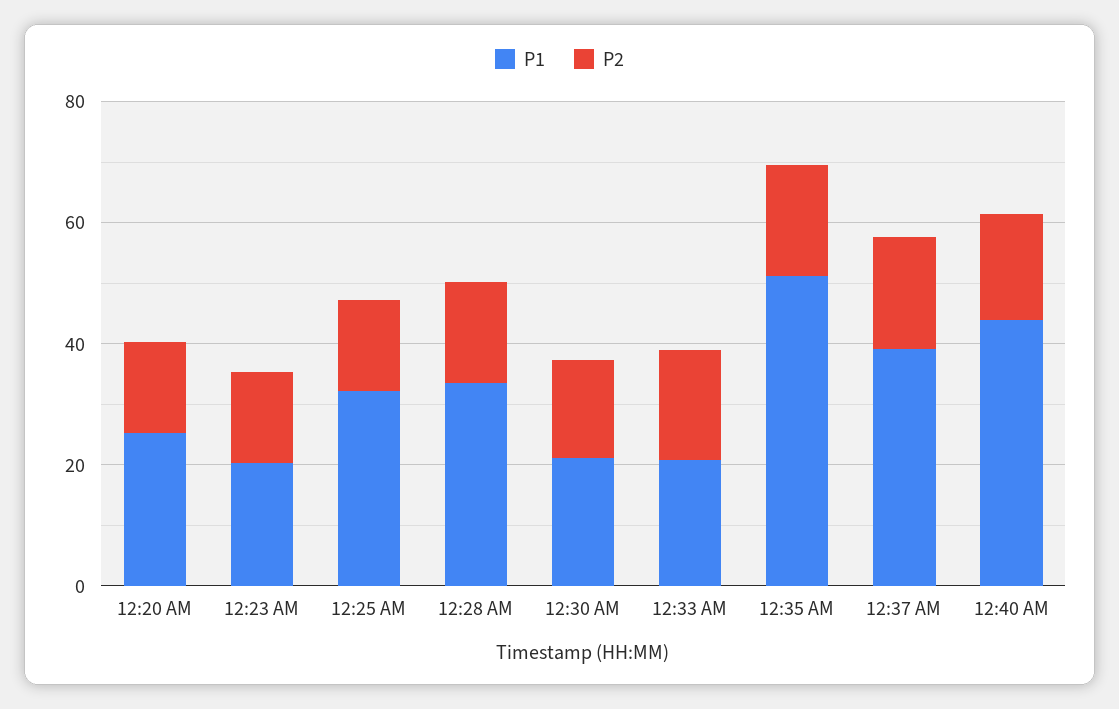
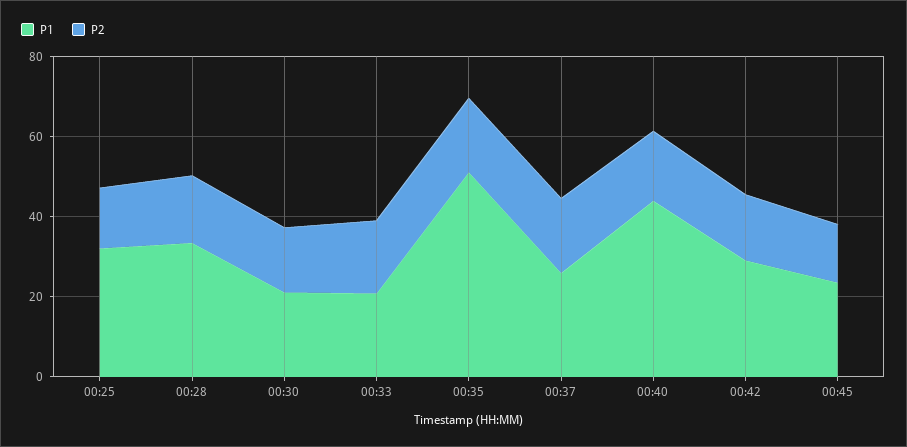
P1, 12:20 AM: 25 -> none
P2, 12:20 AM: 15 -> none
P1, 12:23 AM: 20 -> none
P2, 12:23 AM: 15 -> none
P1, 12:37 AM: 40 -> 25
P1, 00:42: none -> 30
P2, 00:42: none -> 15
P1, 00:45: none -> 25
P2, 00:45: none -> 15

